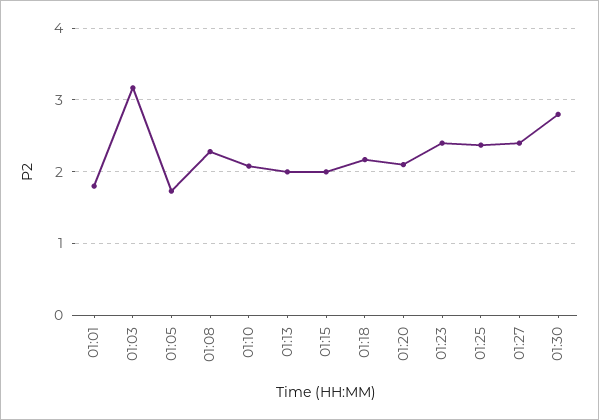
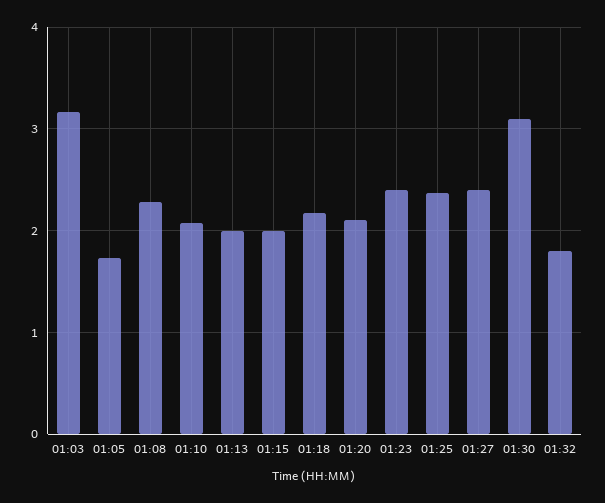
01:01: 1.8 -> none
01:30: 2.8 -> 3.1
01:32: none -> 1.8

